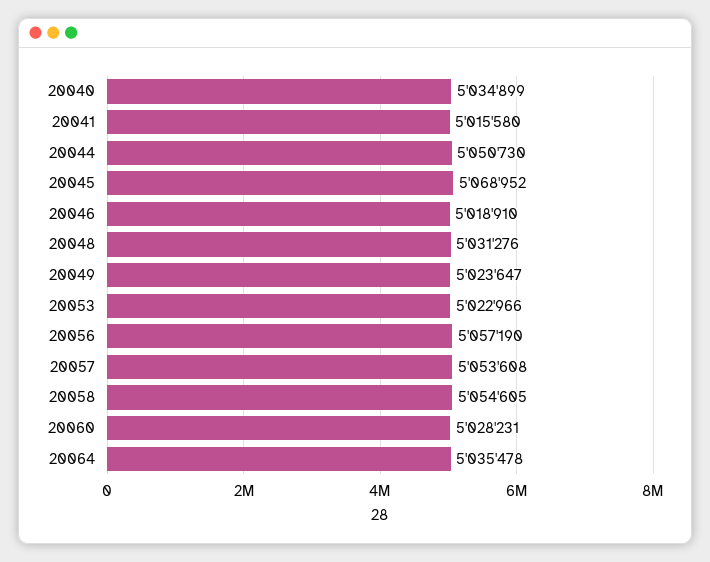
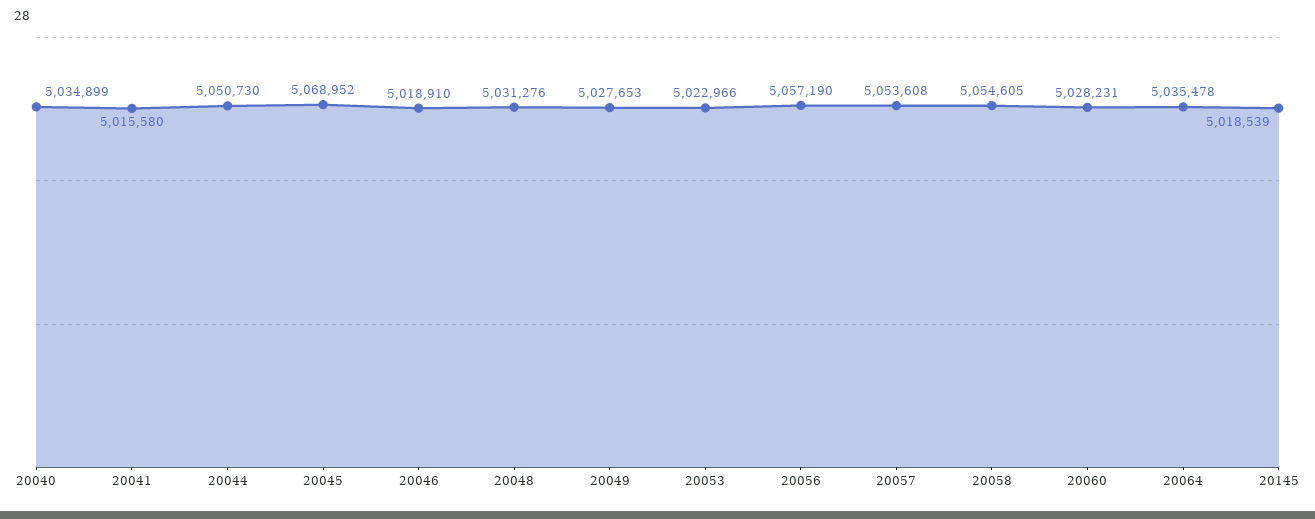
20049: 5023647 -> 5027653
20145: none -> 5018539

